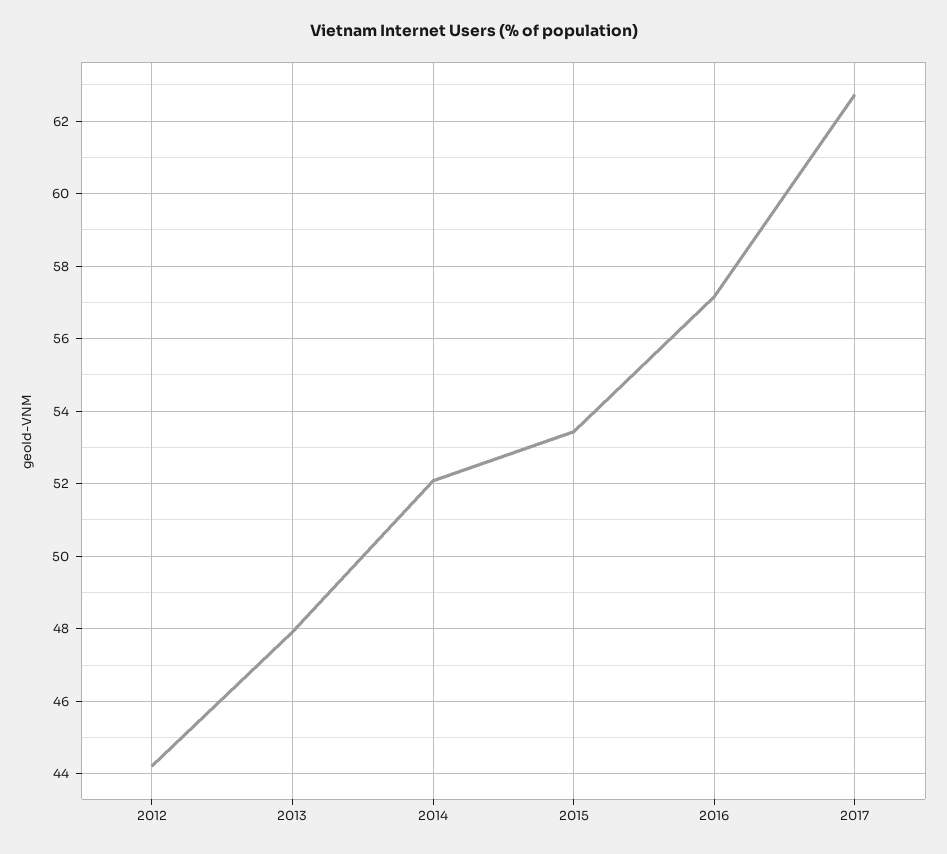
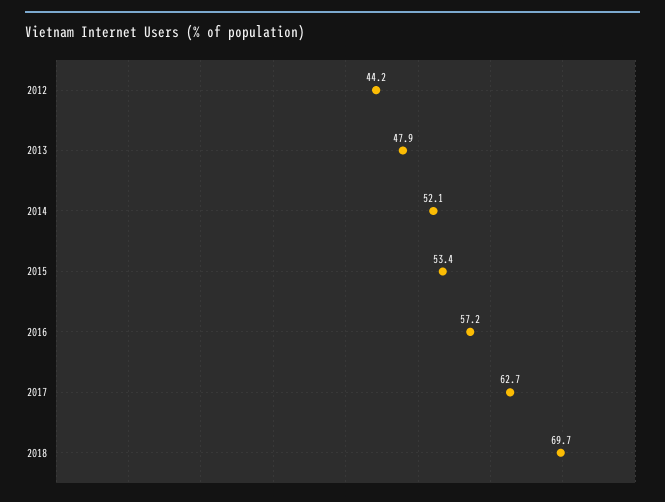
2018: none -> 69.7

